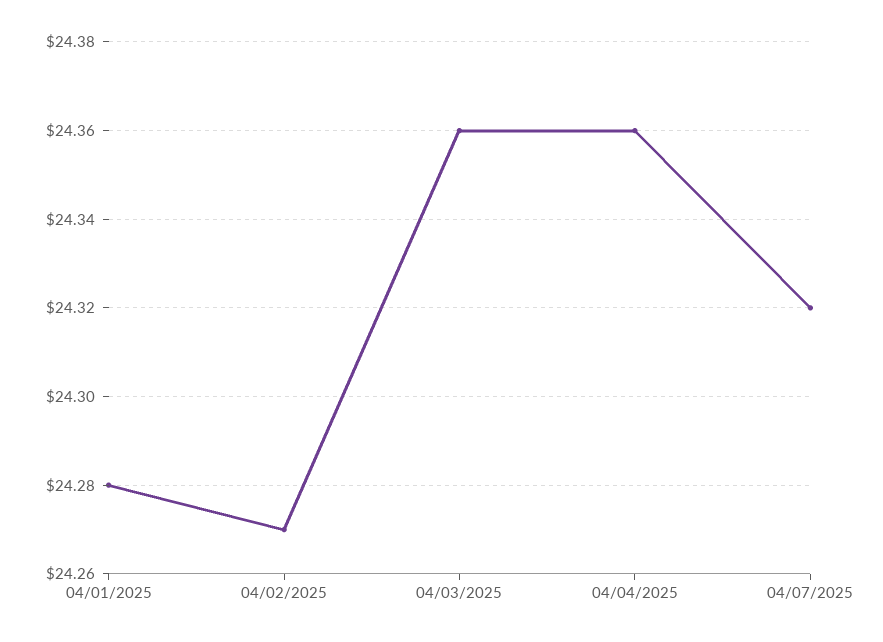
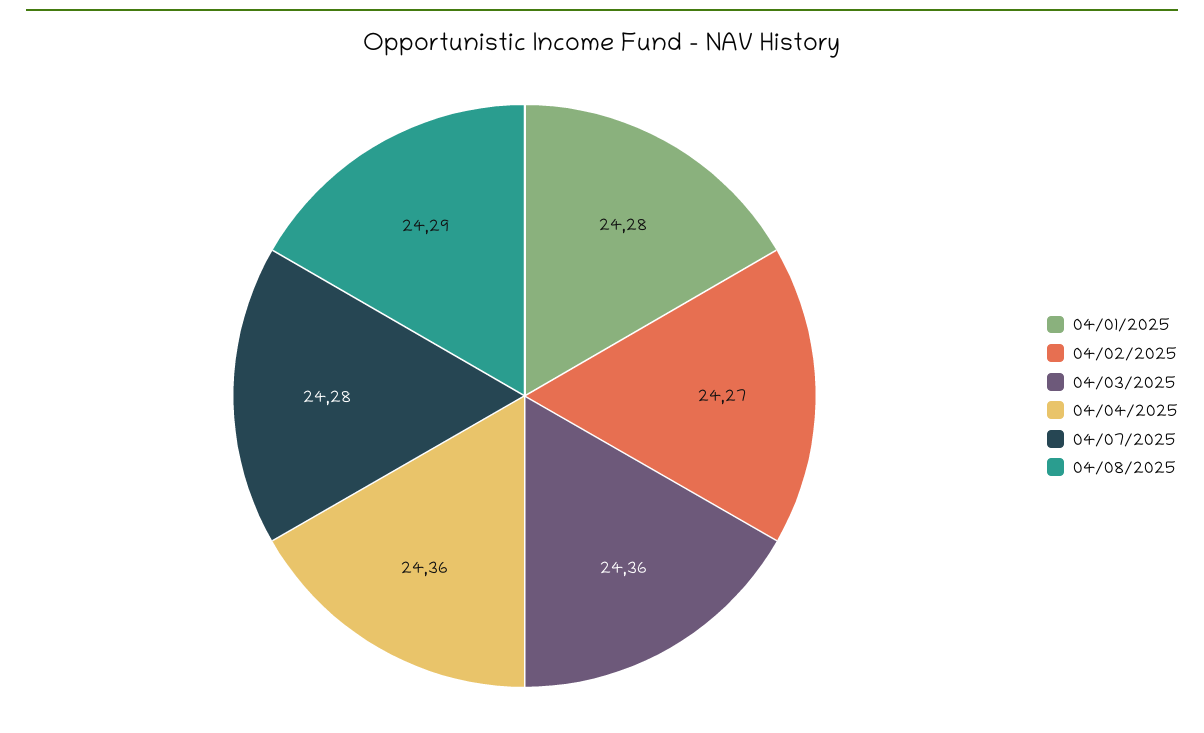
04/07/2025: 24.32 -> 24.28
04/08/2025: none -> 24.29

